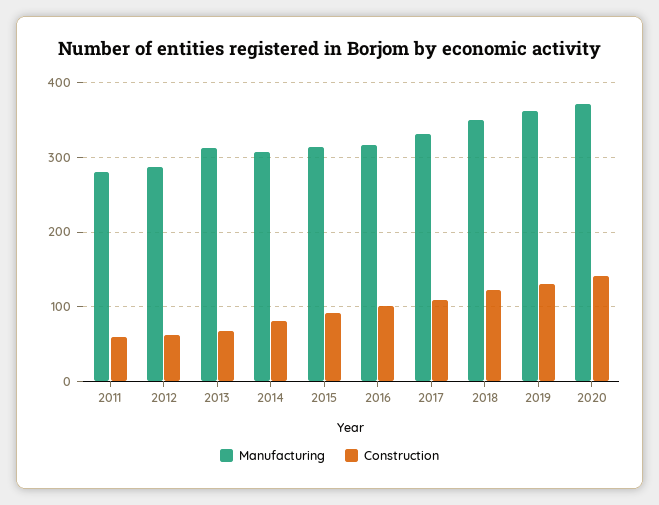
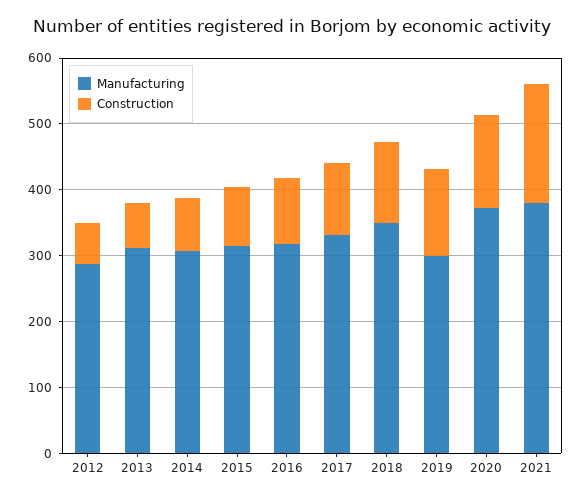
Manufacturing, 2011: 280 -> none
Construction, 2011: 60 -> none
Manufacturing, 2019: 360 -> 300
Manufacturing, 2021: none -> 380
Construction, 2021: none -> 180

